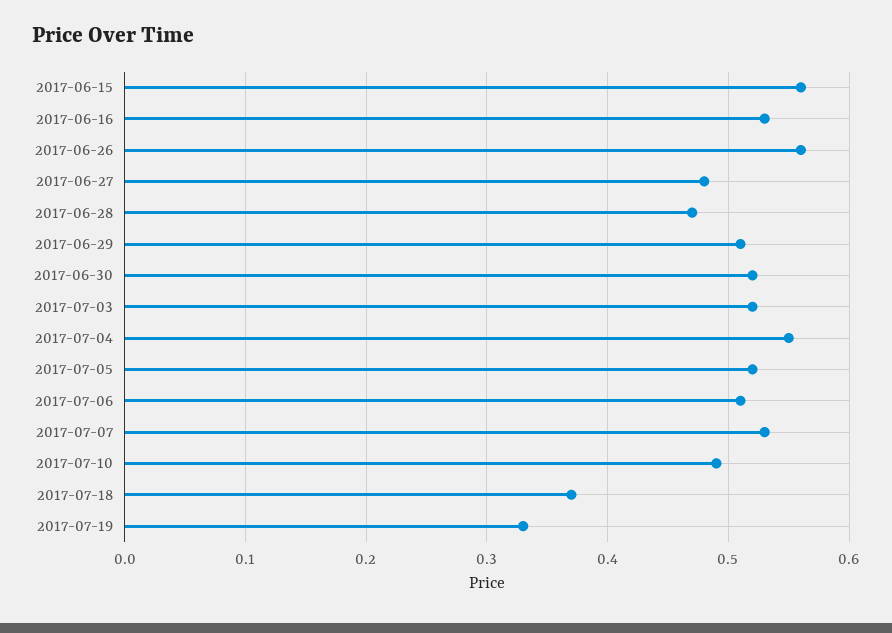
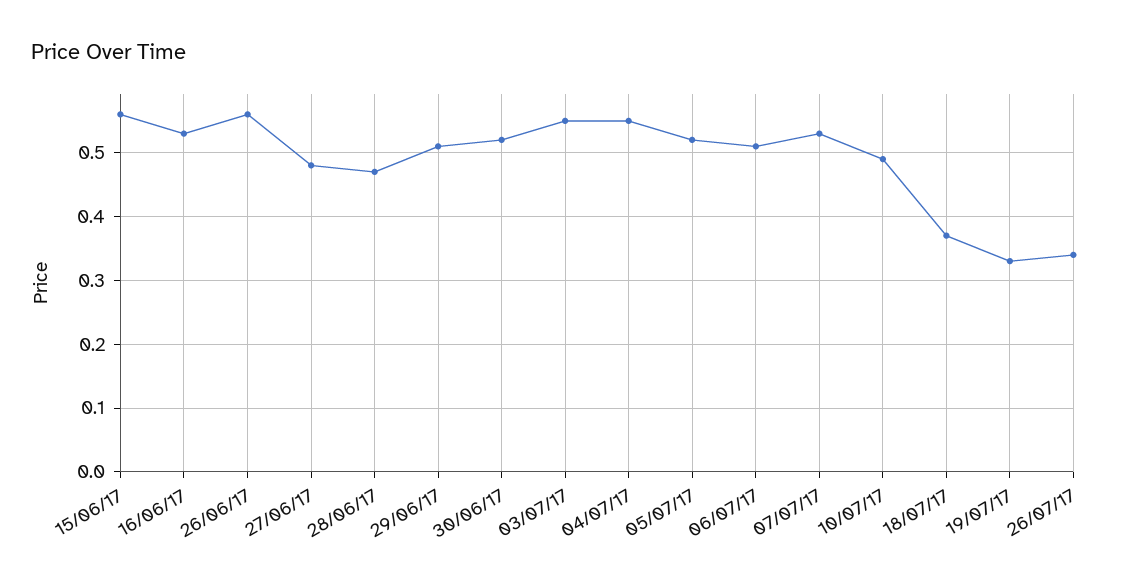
2017-07-03: 0.52 -> 0.55
26/07/17: none -> 0.34

